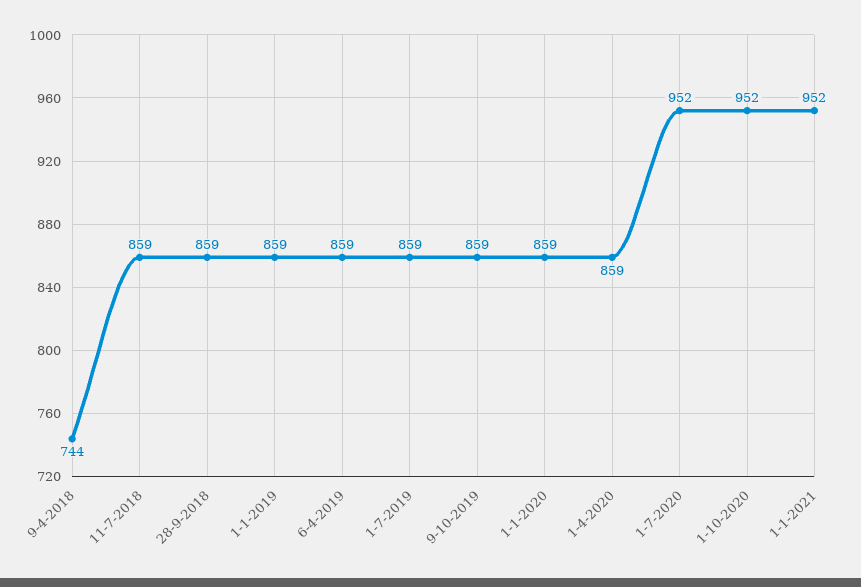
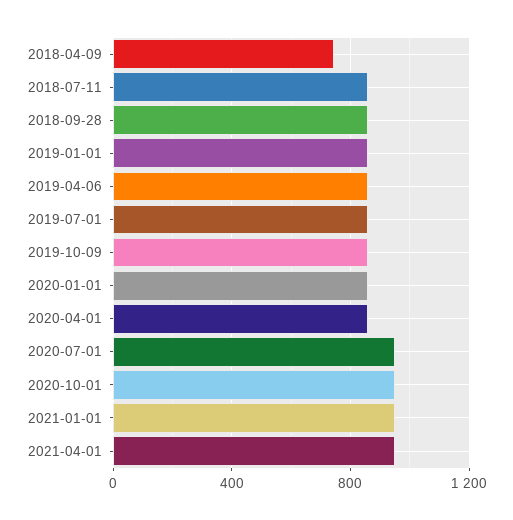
2021-04-01: none -> 950

